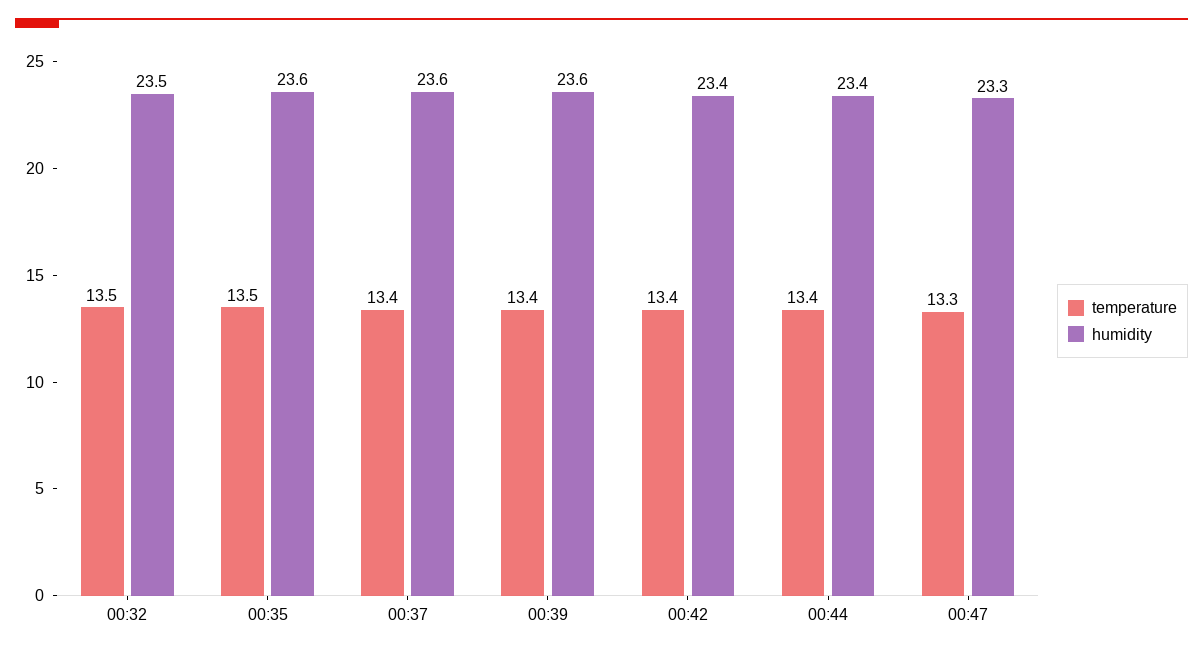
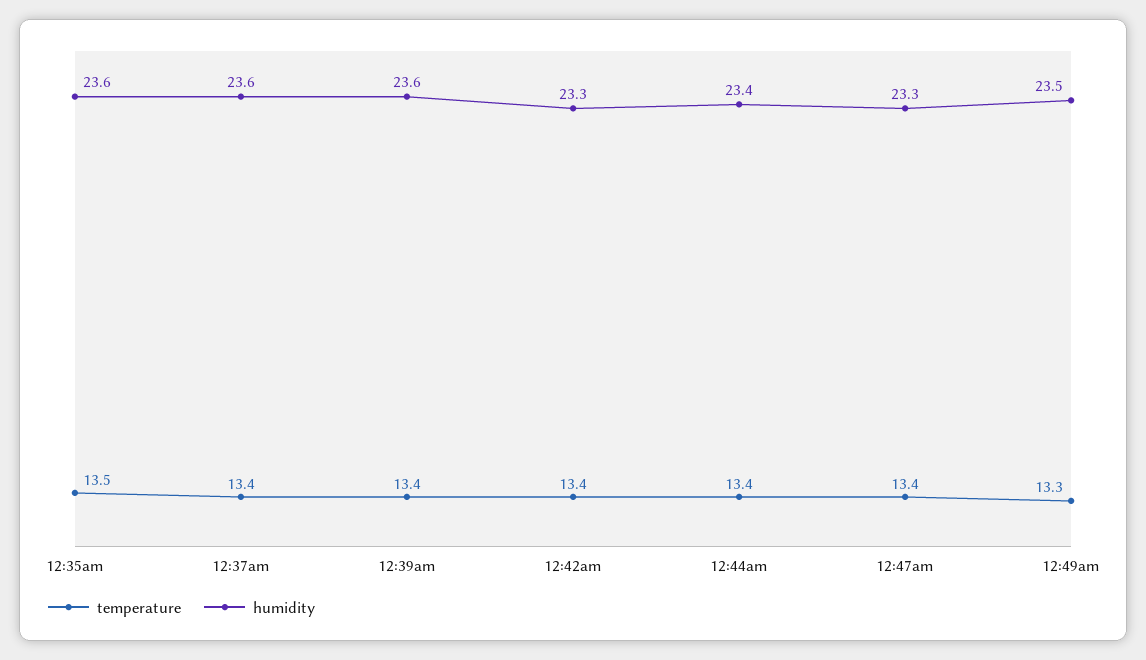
temperature, 00:32: 13.5 -> none
humidity, 00:32: 23.5 -> none
humidity, 00:42: 23.4 -> 23.3
temperature, 00:47: 13.3 -> 13.4
temperature, 12:49am: none -> 13.3
humidity, 12:49am: none -> 23.5

